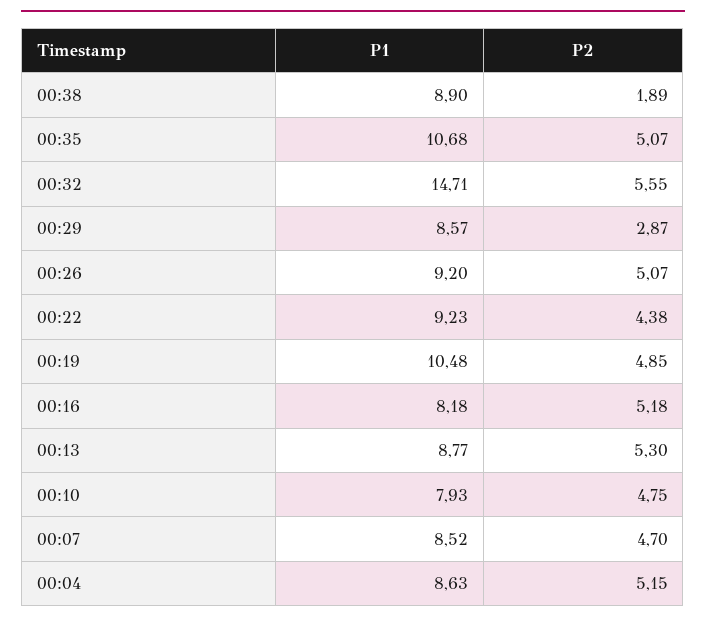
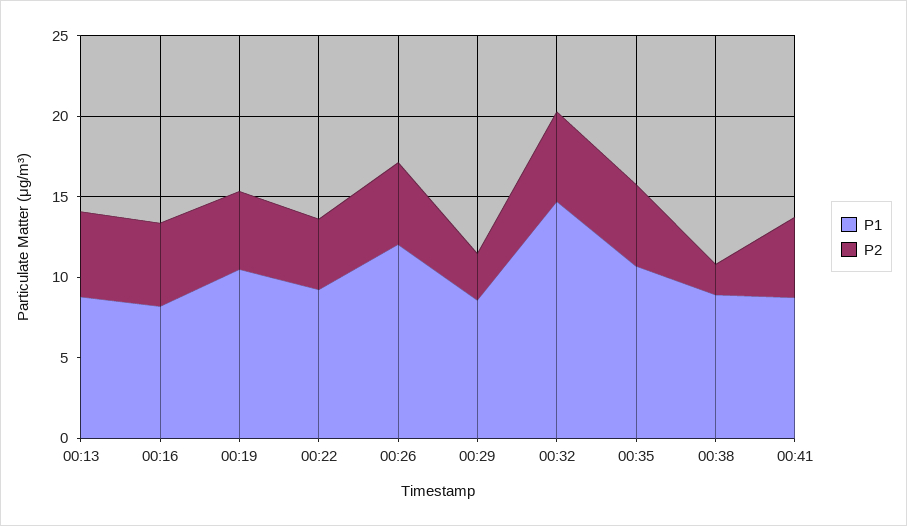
P1, 00:26: 9.2 -> 12
P1, 00:10: 7.93 -> none
P2, 00:10: 4.75 -> none
P1, 00:07: 8.52 -> none
P2, 00:07: 4.7 -> none
P1, 00:04: 8.63 -> none
P2, 00:04: 5.15 -> none
P1, 00:41: none -> 9
P2, 00:41: none -> 5

